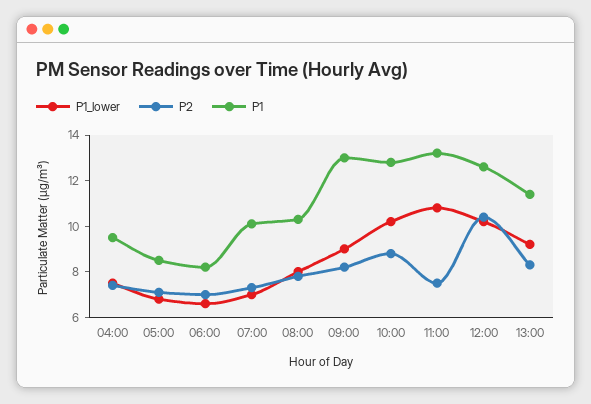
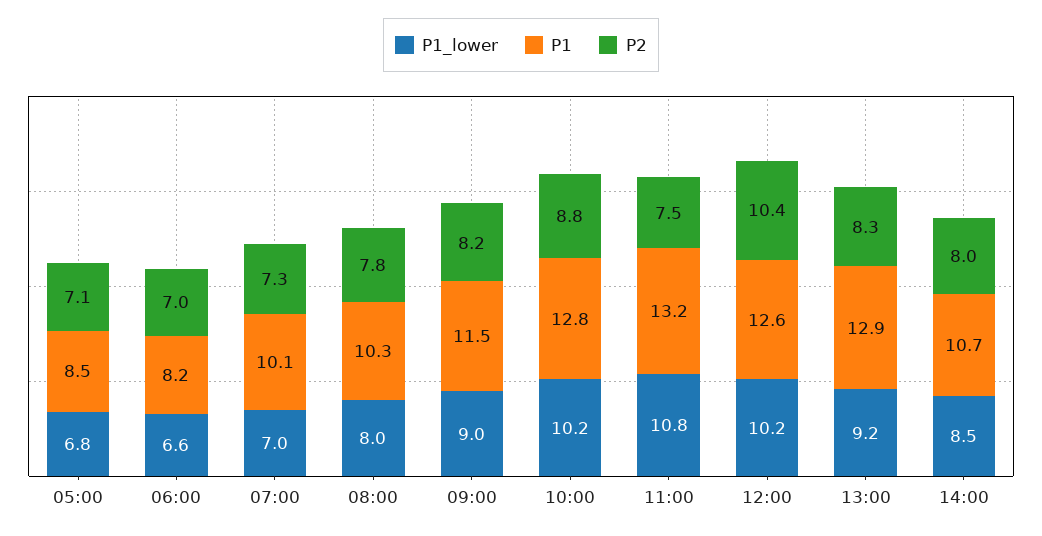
P1_lower, 04:00: 7.5 -> none
P2, 04:00: 7.5 -> none
P1, 04:00: 9.5 -> none
P1, 09:00: 13 -> 11.5
P1, 13:00: 11.5 -> 12.9
P1_lower, 14:00: none -> 8.5
P1, 14:00: none -> 10.7
P2, 14:00: none -> 8

